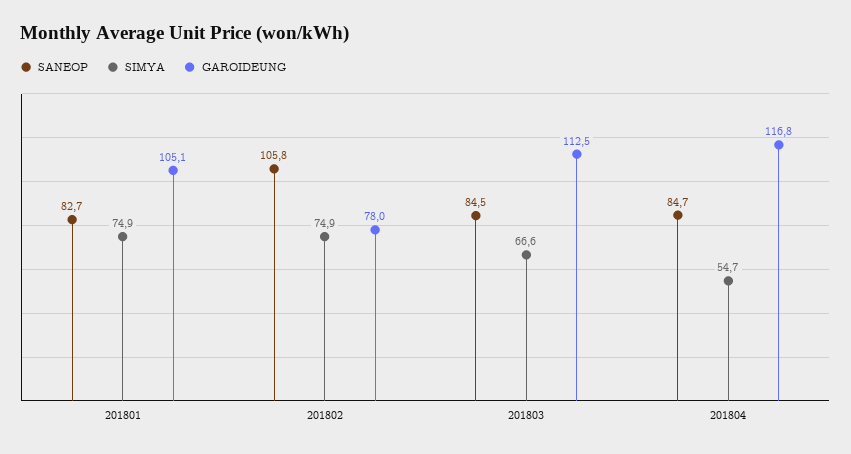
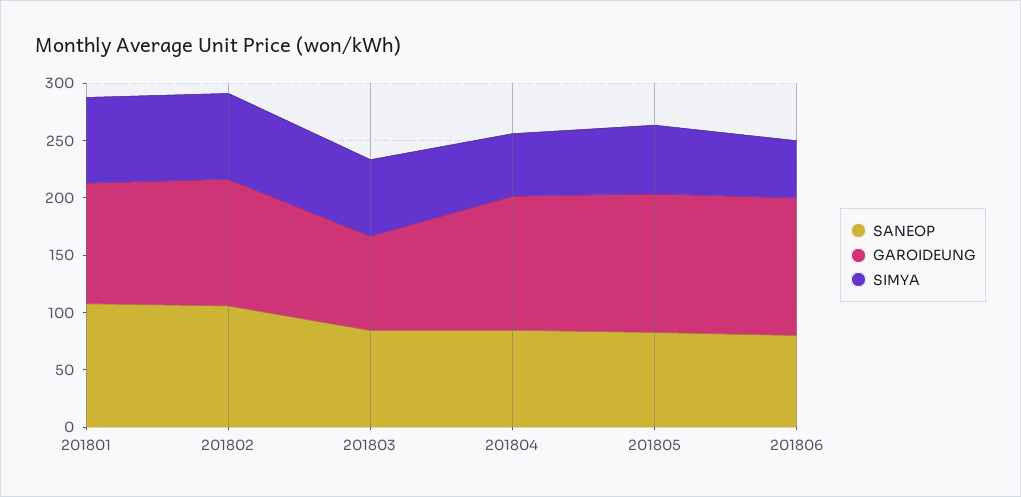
SANEOP, 201801: 82.7 -> 110
GAROIDEUNG, 201802: 78 -> 110
GAROIDEUNG, 201803: 112.5 -> 80
SANEOP, 201805: none -> 80
GAROIDEUNG, 201805: none -> 120
SIMYA, 201805: none -> 60
SANEOP, 201806: none -> 80
GAROIDEUNG, 201806: none -> 120
SIMYA, 201806: none -> 50

